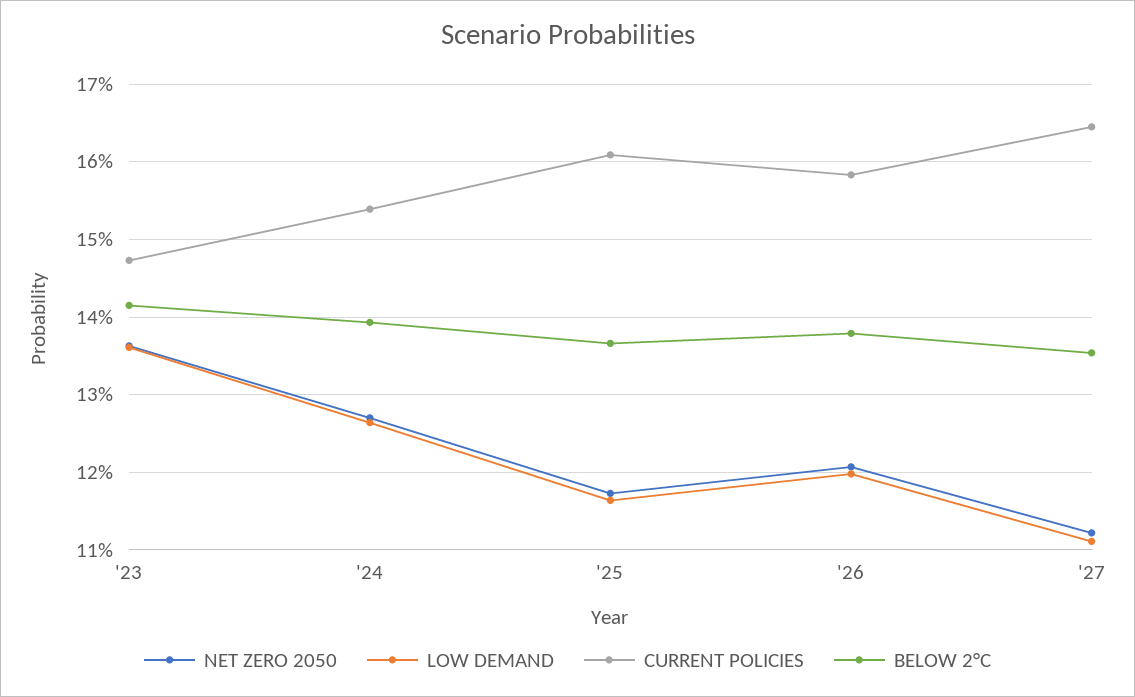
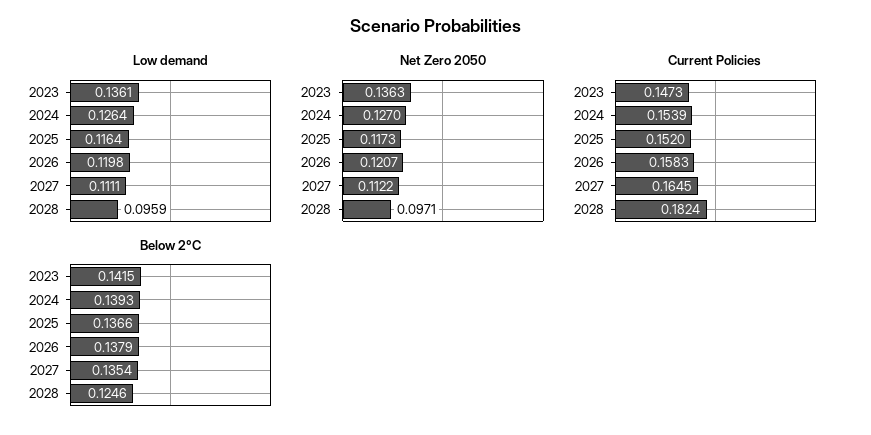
CURRENT POLICIES, '25: 0.161 -> 0.152
LOW DEMAND, 2028: none -> 0.0959
NET ZERO 2050, 2028: none -> 0.0971
CURRENT POLICIES, 2028: none -> 0.1824
BELOW 2°C, 2028: none -> 0.1246

